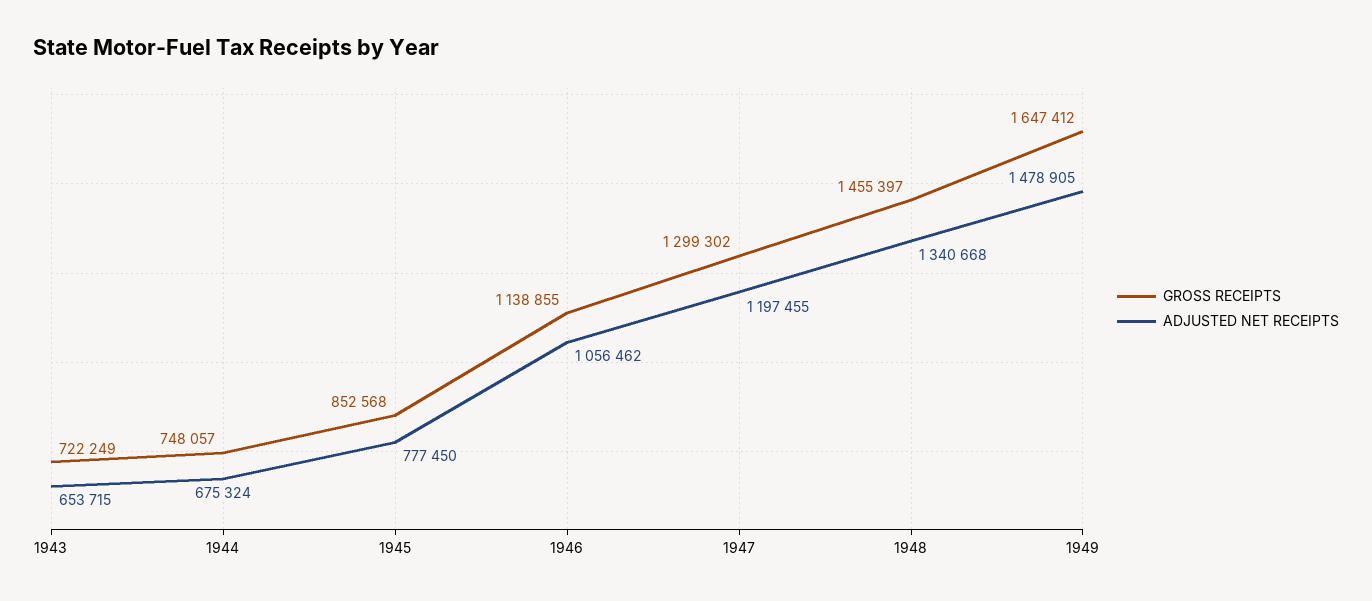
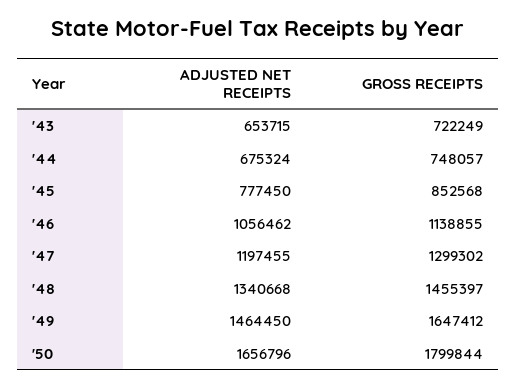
ADJUSTED NET RECEIPTS, 1949: 1478905 -> 1464450
ADJUSTED NET RECEIPTS, '50: none -> 1656796
GROSS RECEIPTS, '50: none -> 1799844

